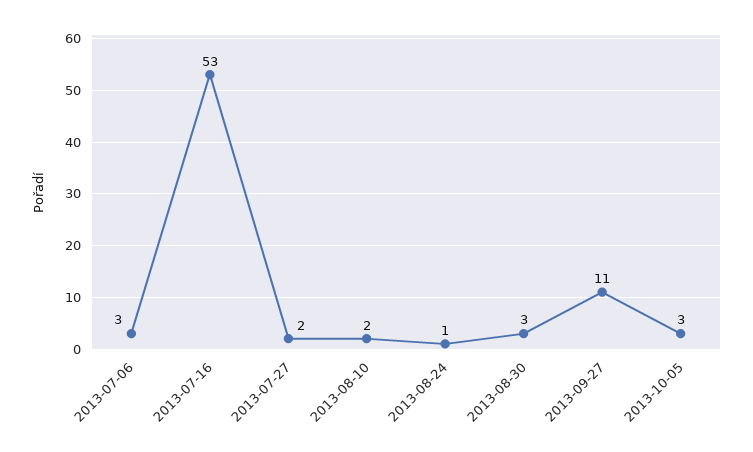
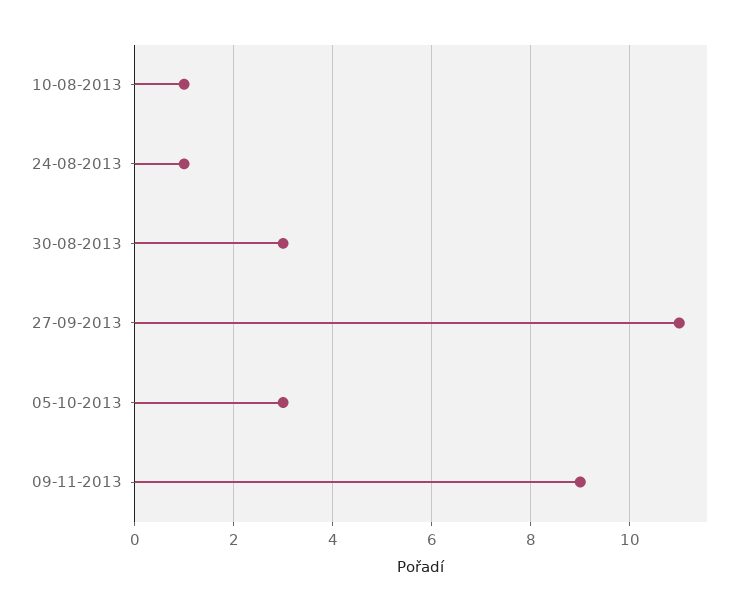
2013-07-06: 3 -> none
2013-07-16: 53 -> none
2013-07-27: 2 -> none
2013-08-10: 2 -> 1
09-11-2013: none -> 9

